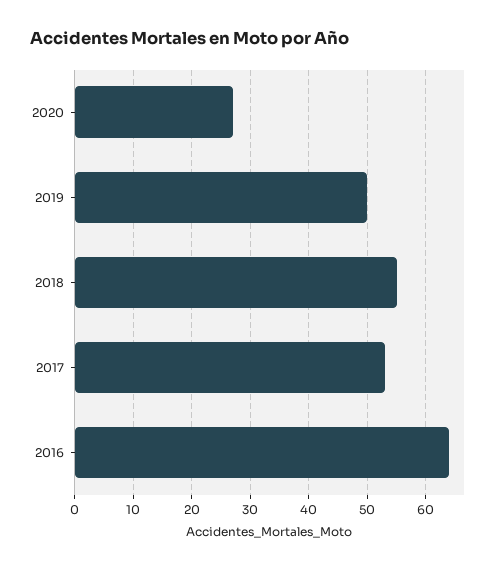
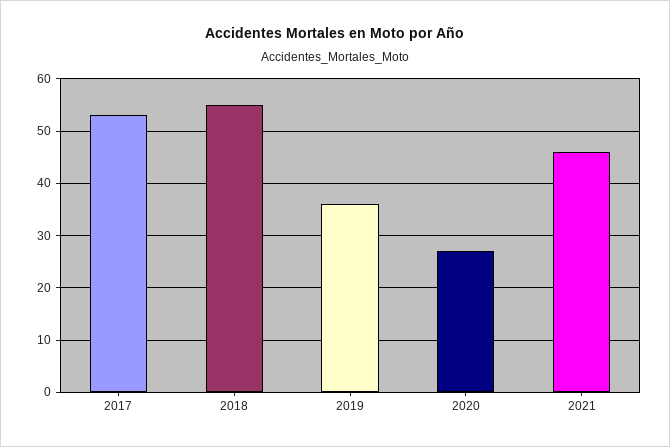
2019: 50 -> 35
2016: 65 -> none
2021: none -> 45

